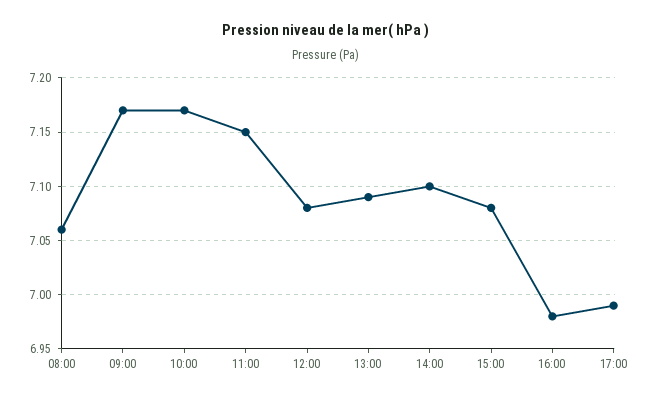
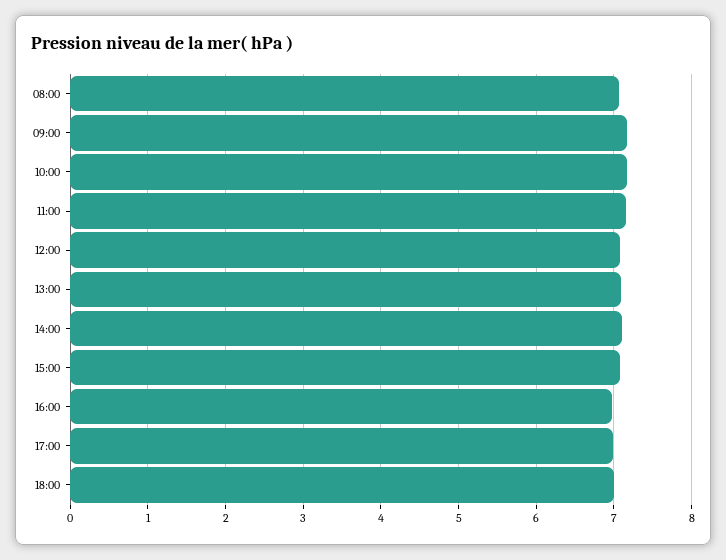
18:00: none -> 7

